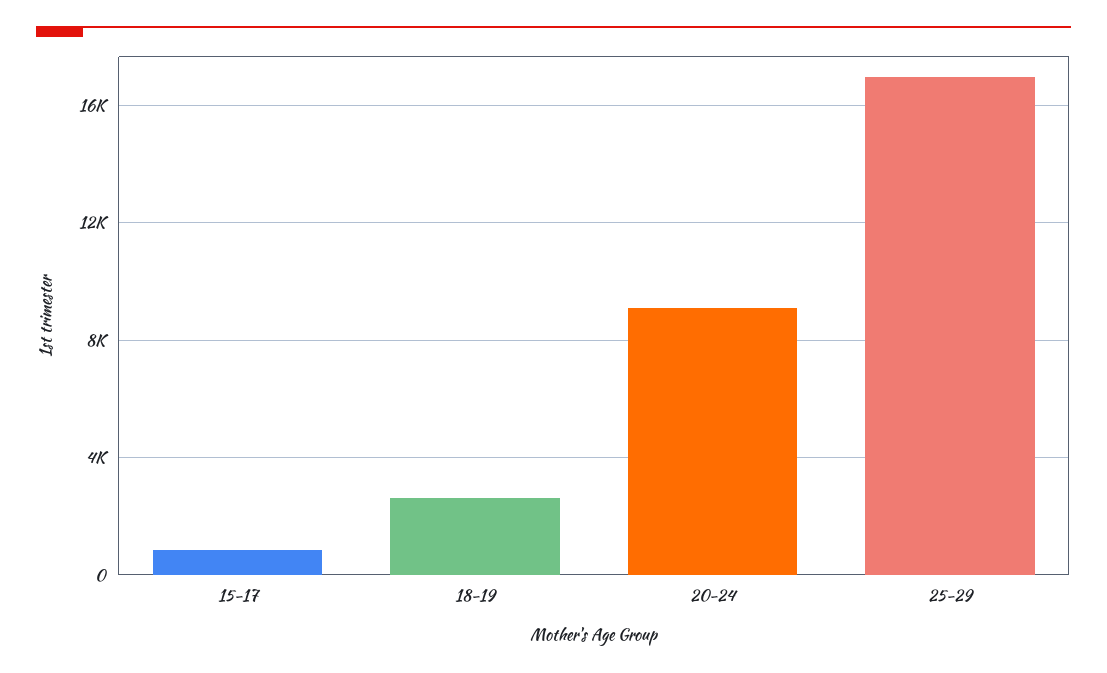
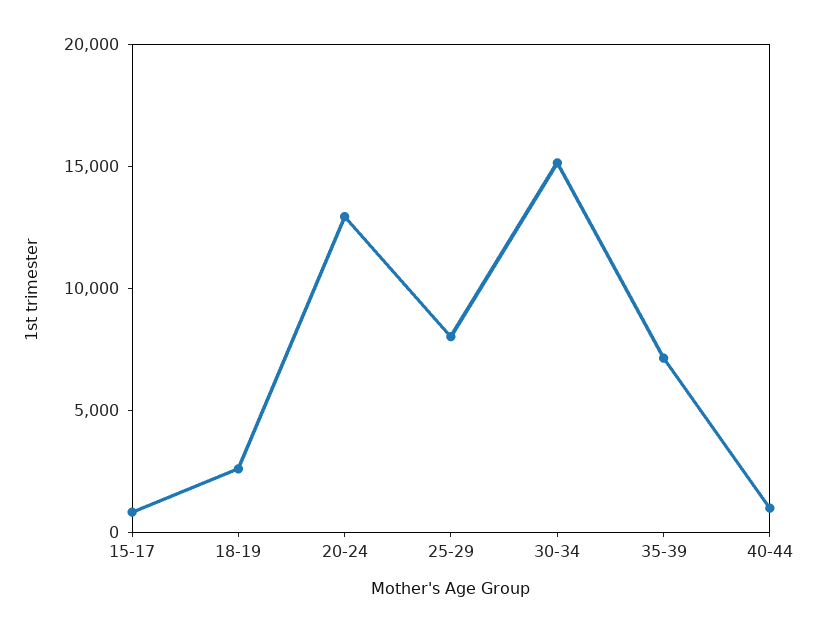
20-24: 9000 -> 13000
25-29: 17000 -> 8000
30-34: none -> 15000
35-39: none -> 7000
40-44: none -> 1000

